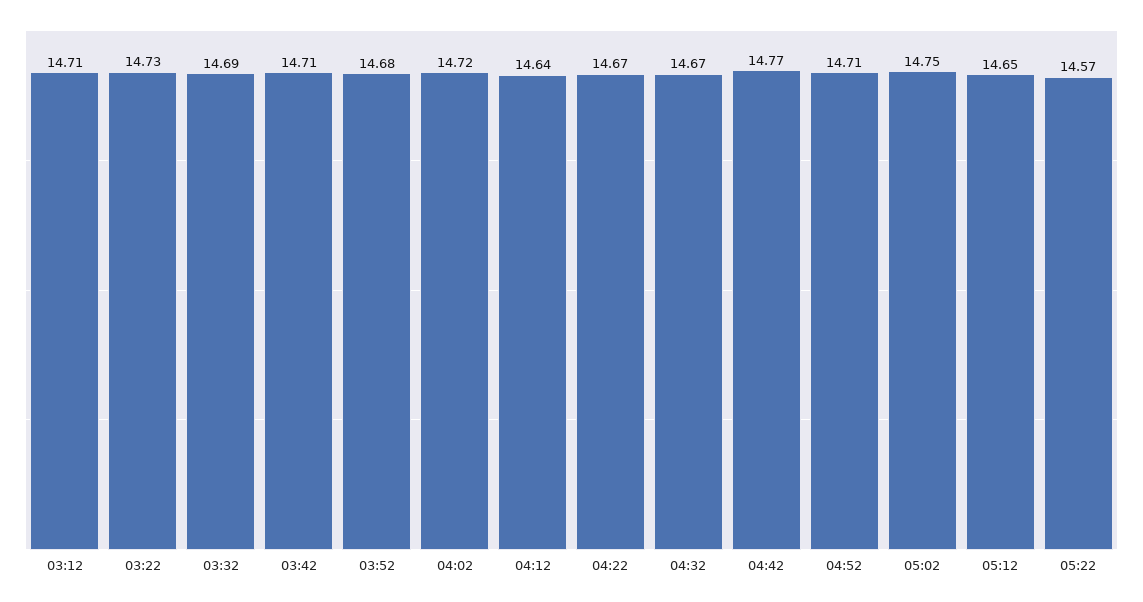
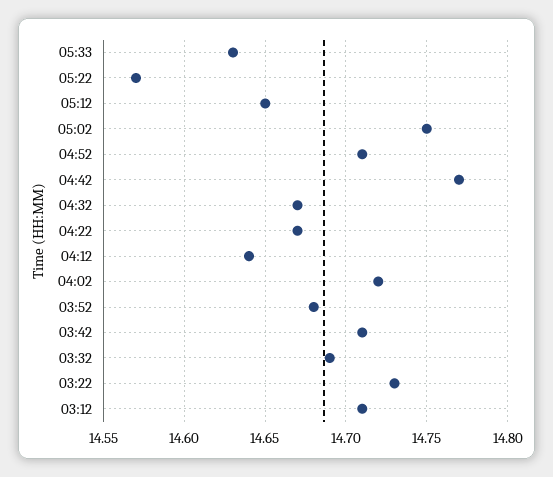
05:33: none -> 14.63

